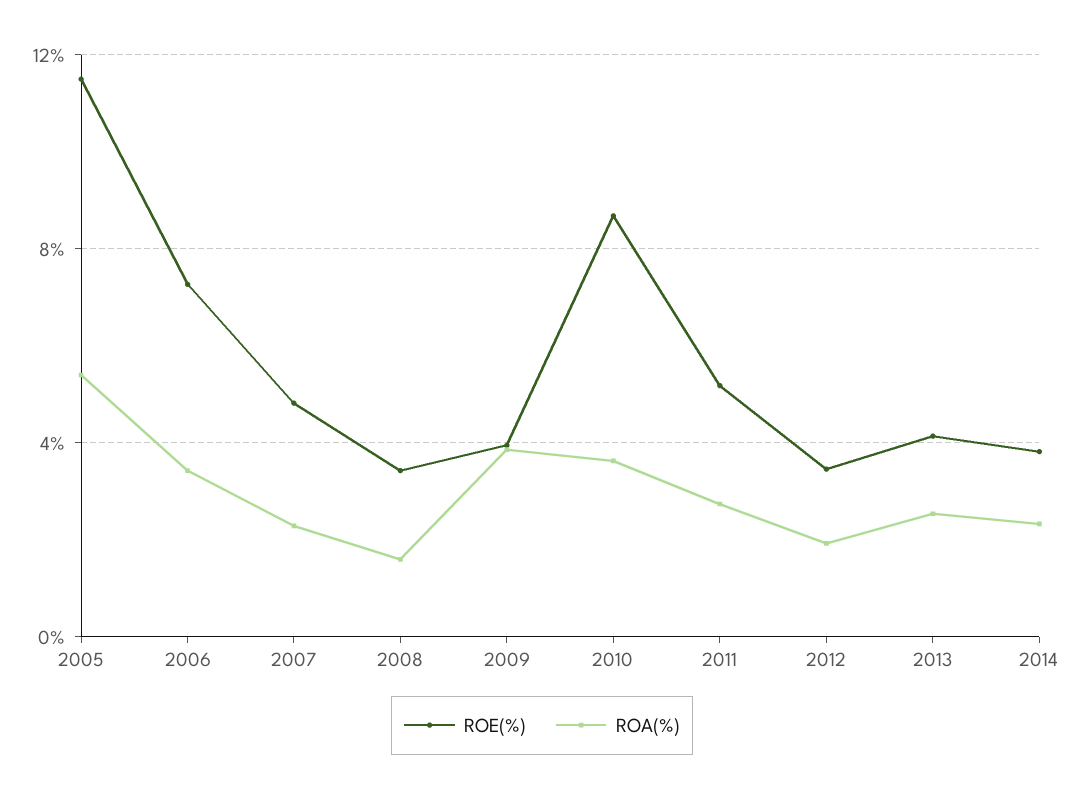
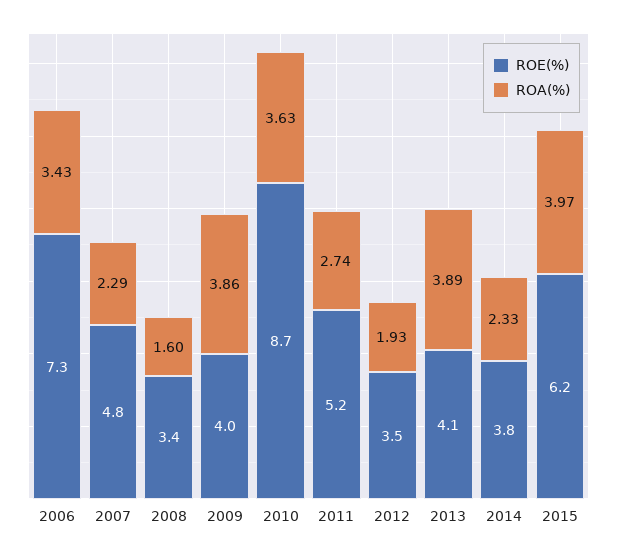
ROE(%), 2005: 11.5 -> none
ROA(%), 2005: 5.5 -> none
ROA(%), 2013: 2.5 -> 3.89
ROE(%), 2015: none -> 6.2
ROA(%), 2015: none -> 3.97

